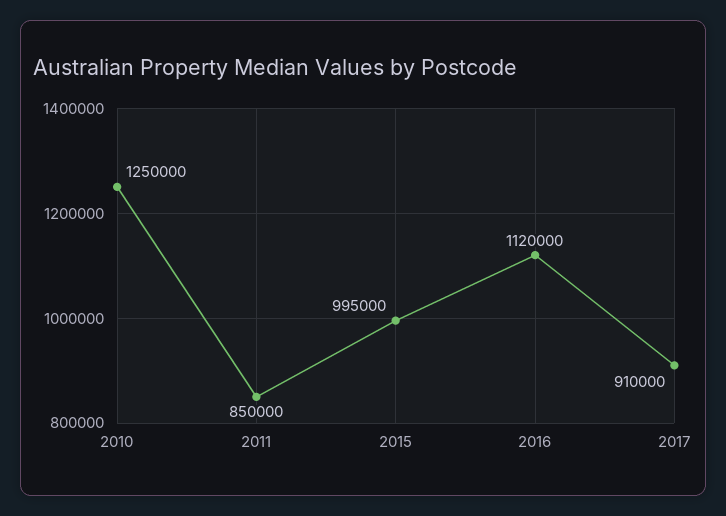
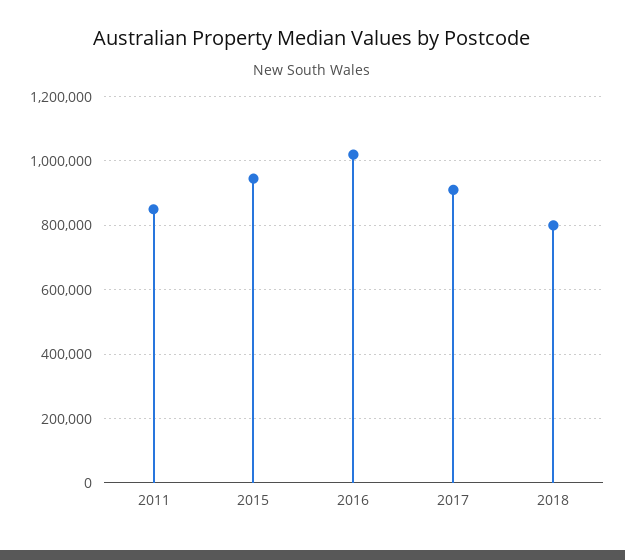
2010: 1250000 -> none
2015: 995000 -> 940000
2016: 1120000 -> 1020000
2018: none -> 800000

